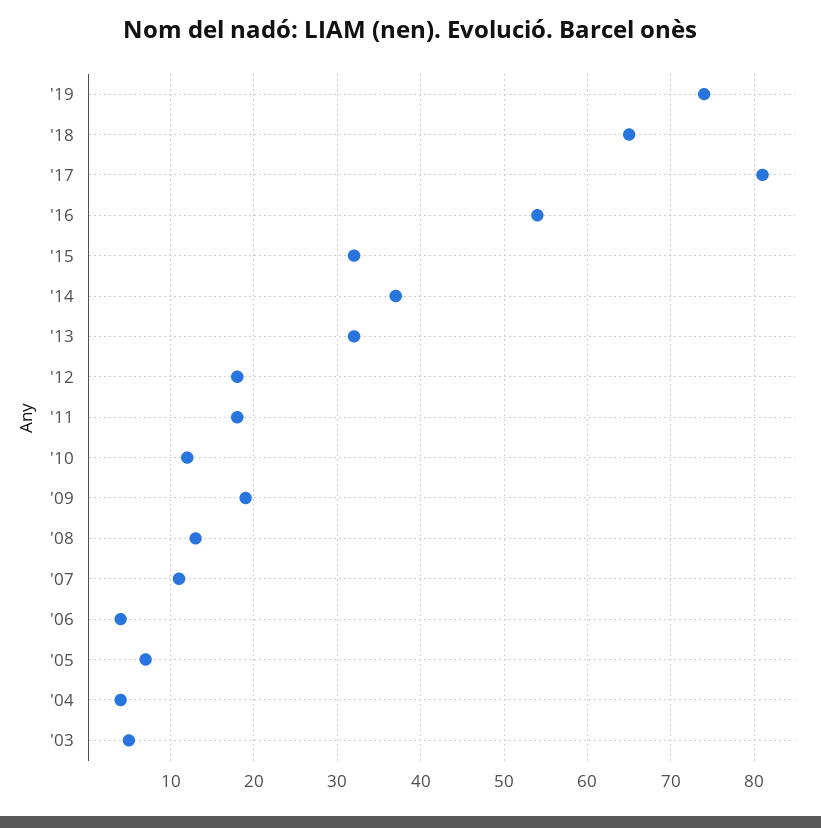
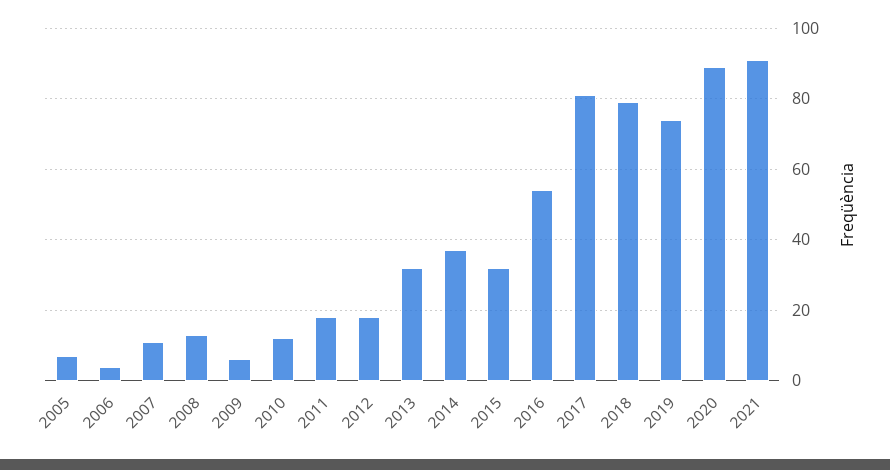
'18: 65 -> 80
'09: 19 -> 5
'04: 4 -> none
'03: 5 -> none
2020: none -> 90
2021: none -> 90

